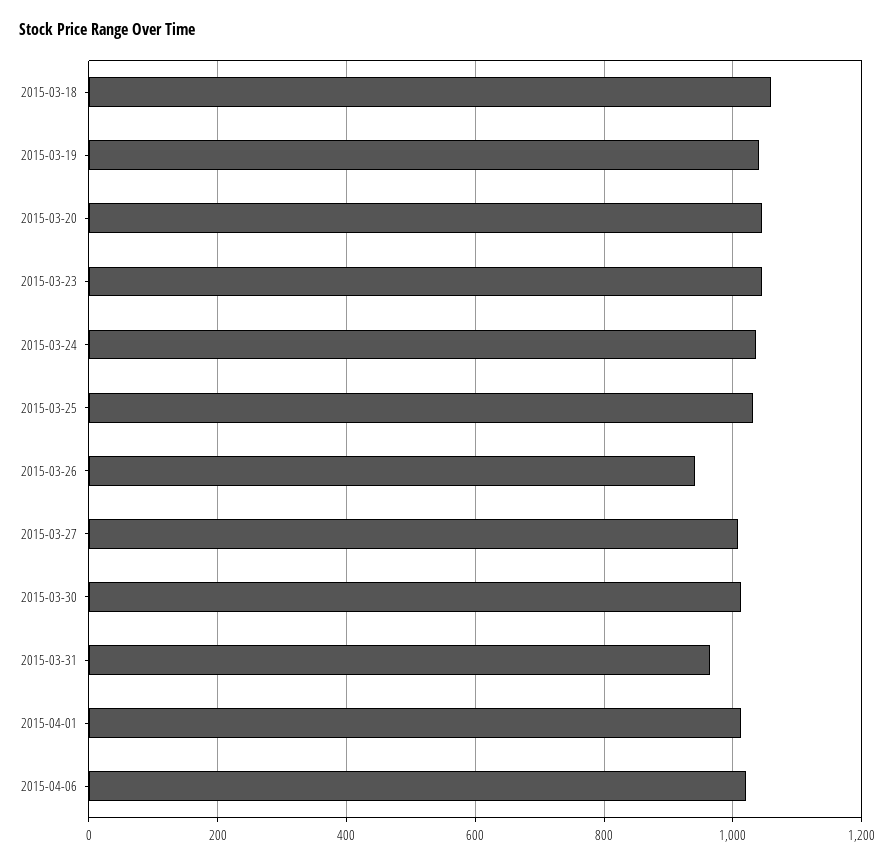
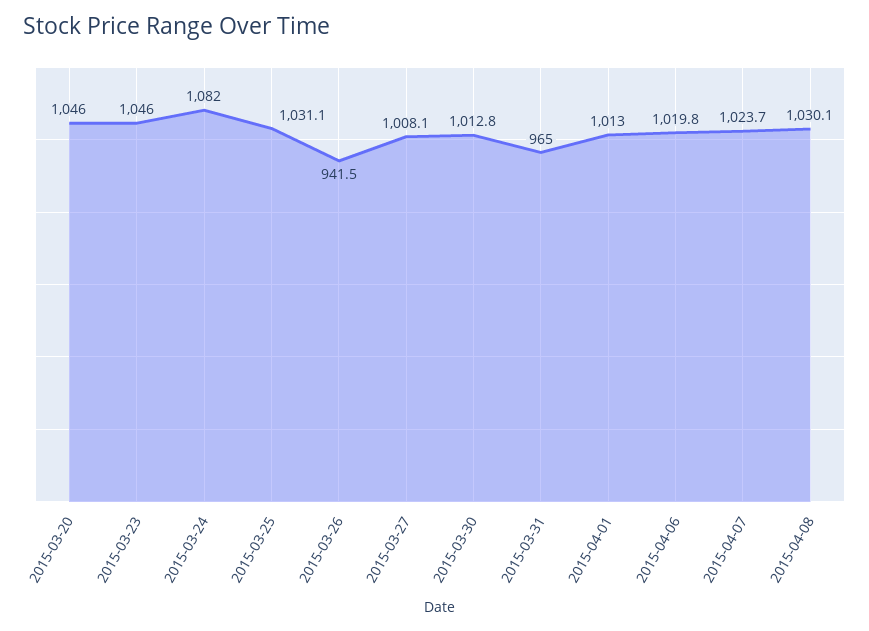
2015-03-18: 1060 -> none
2015-03-19: 1040 -> none
2015-03-24: 1040 -> 1082
2015-04-07: none -> 1023.7
2015-04-08: none -> 1030.1

